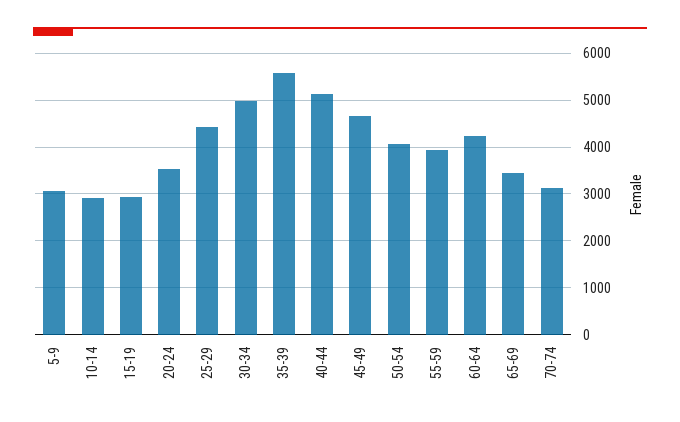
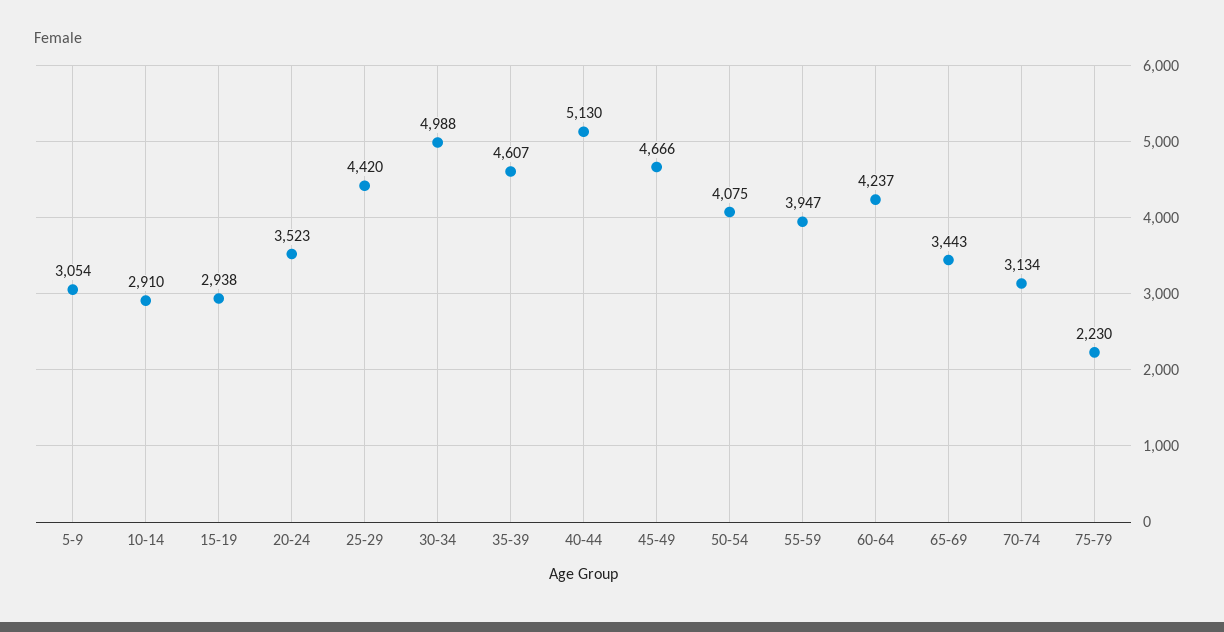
35-39: 5600 -> 4607
75-79: none -> 2230

